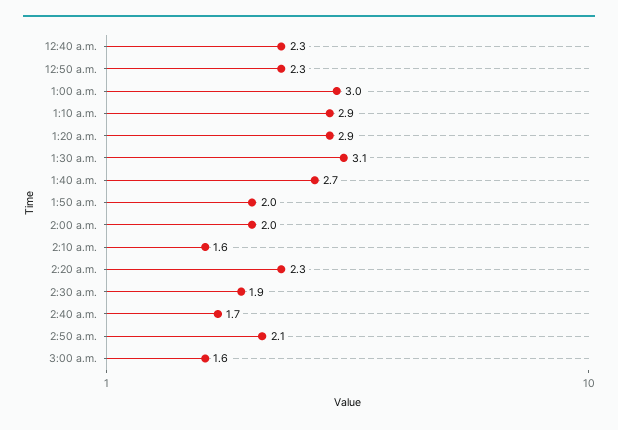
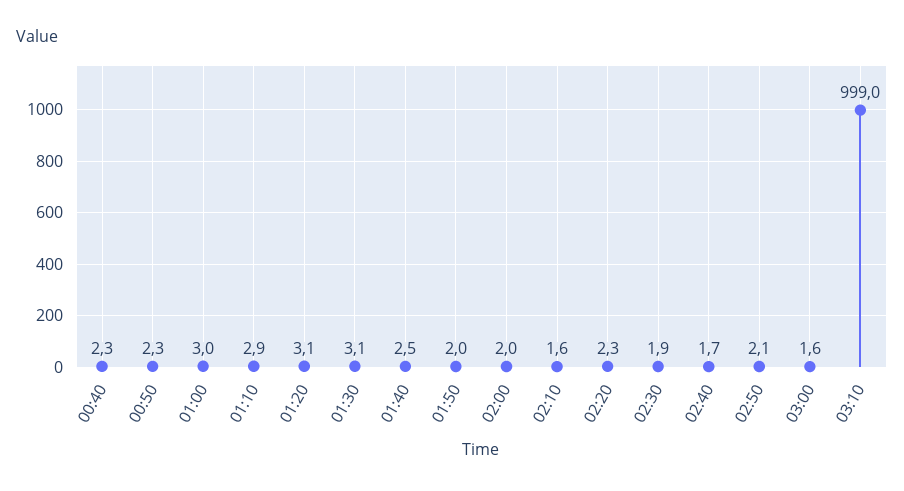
1:20 a.m.: 2.9 -> 3.1
1:40 a.m.: 2.7 -> 2.5
03:10: none -> 999

